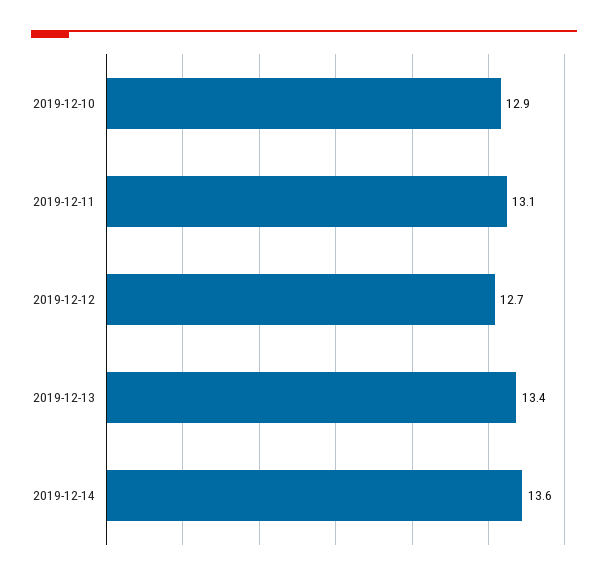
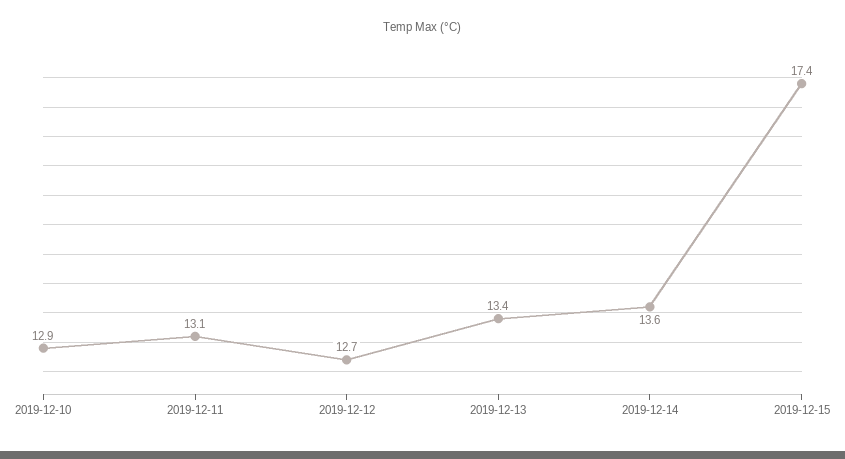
2019-12-15: none -> 17.4

